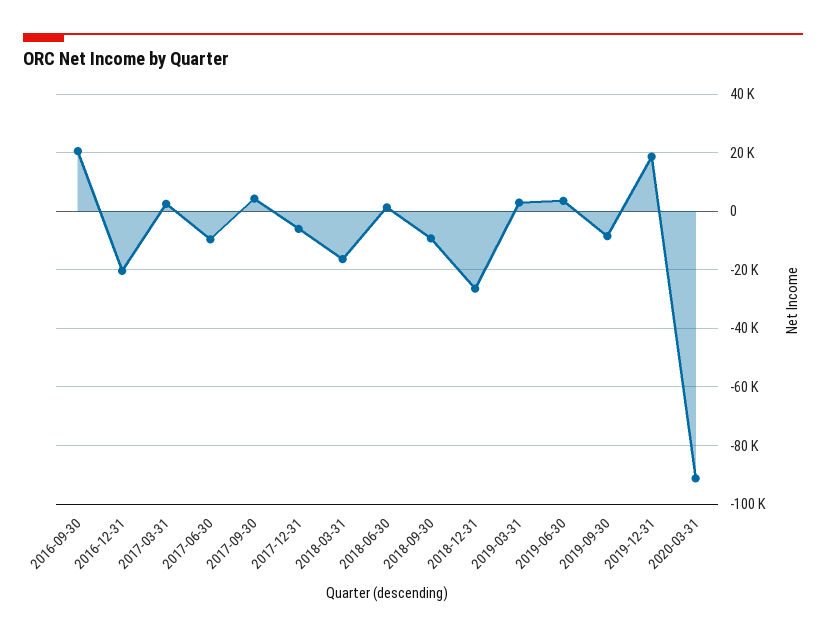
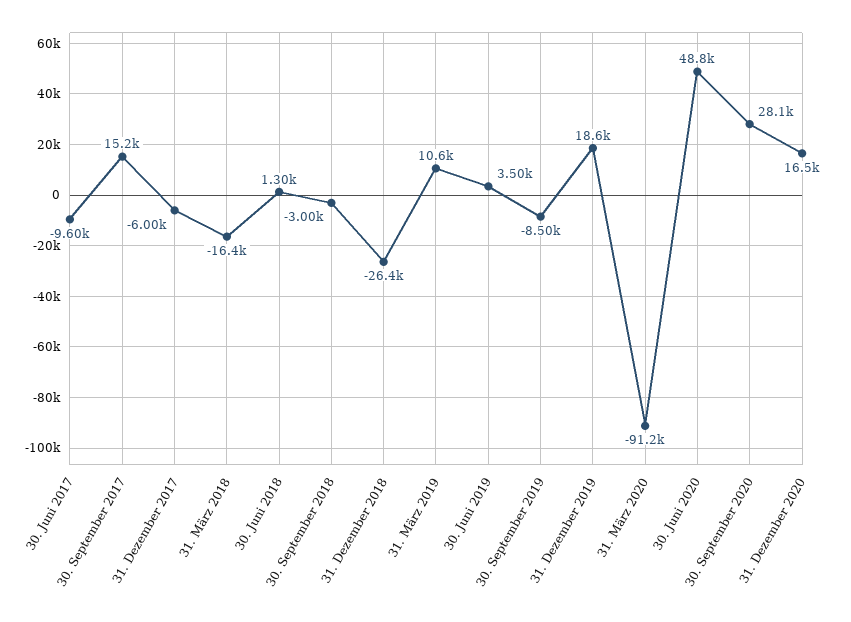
2016-09-30: 20000 -> none
2016-12-31: -20000 -> none
2017-03-31: 2500 -> none
2017-09-30: 5000 -> 15200
2018-09-30: -10000 -> -3000
2019-03-31: 2500 -> 10600
30. Juni 2020: none -> 48800
30. September 2020: none -> 28100
31. Dezember 2020: none -> 16500

